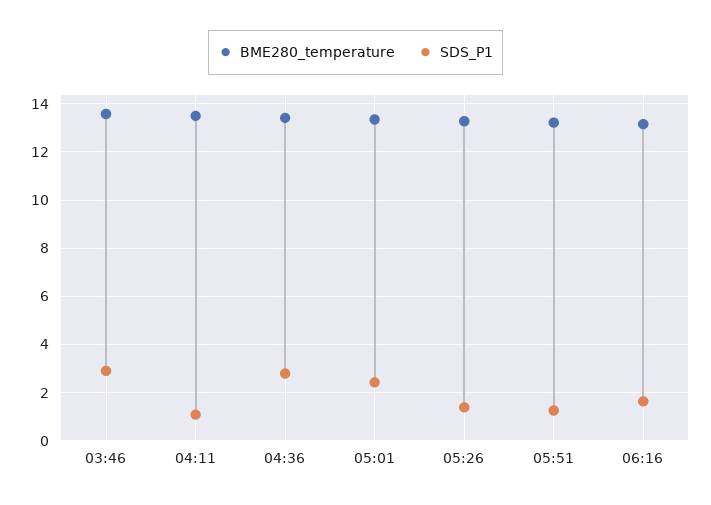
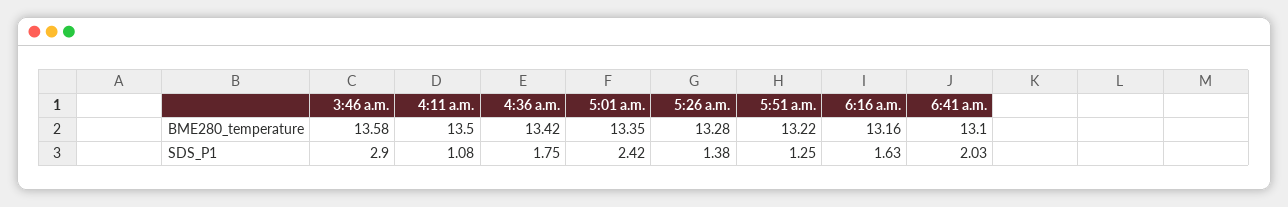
SDS_P1, 04:36: 2.75 -> 1.75
BME280_temperature, 6:41 a.m.: none -> 13.1
SDS_P1, 6:41 a.m.: none -> 2.03

